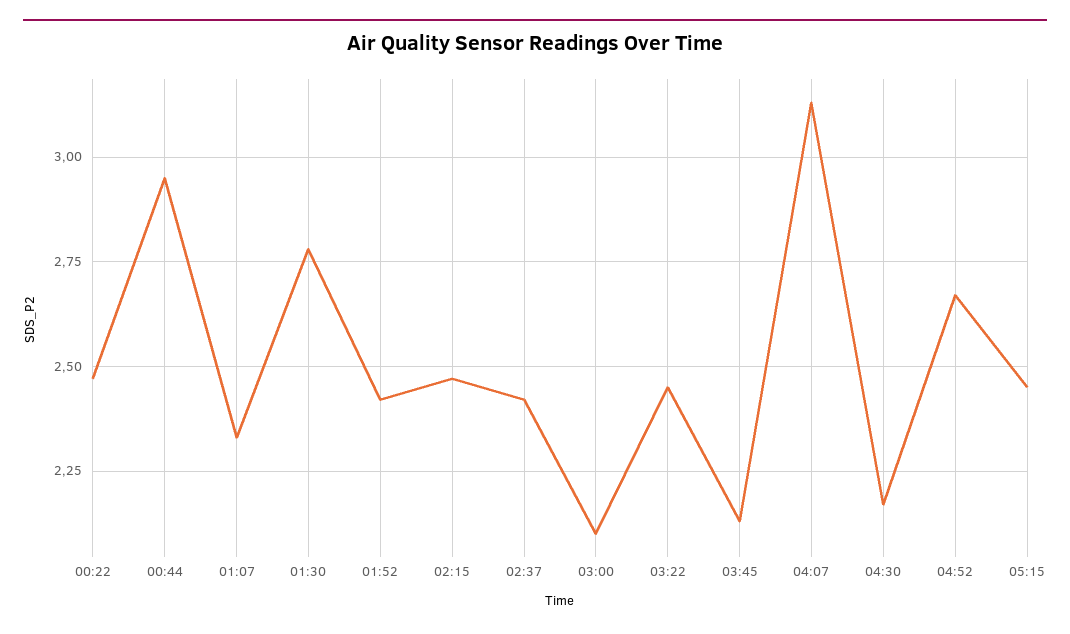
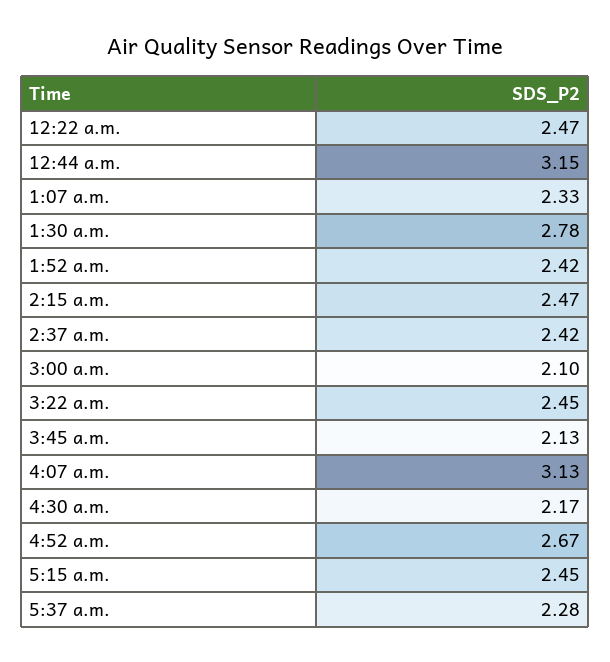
00:44: 2.95 -> 3.15
5:37 a.m.: none -> 2.28

